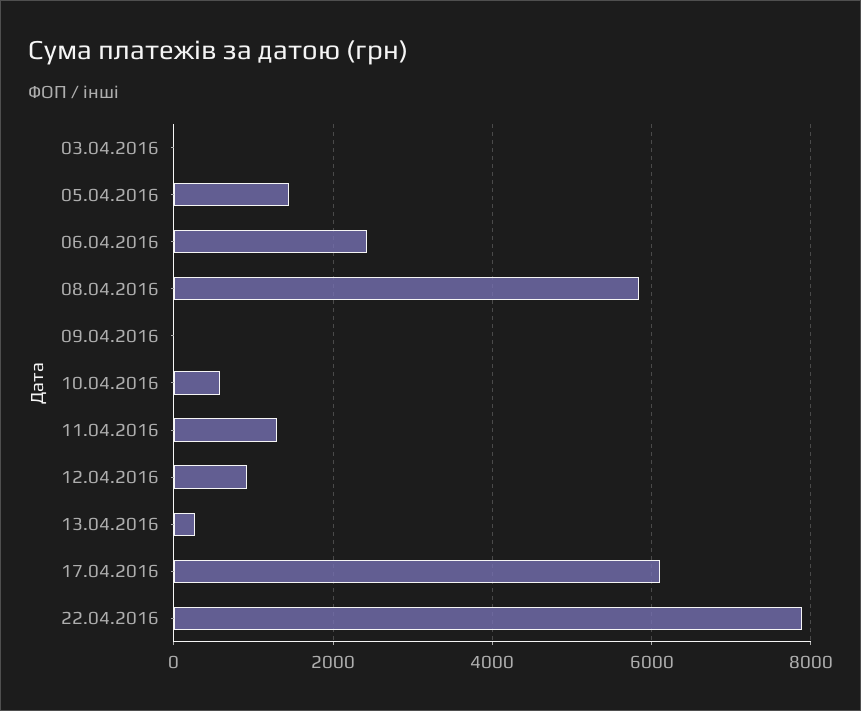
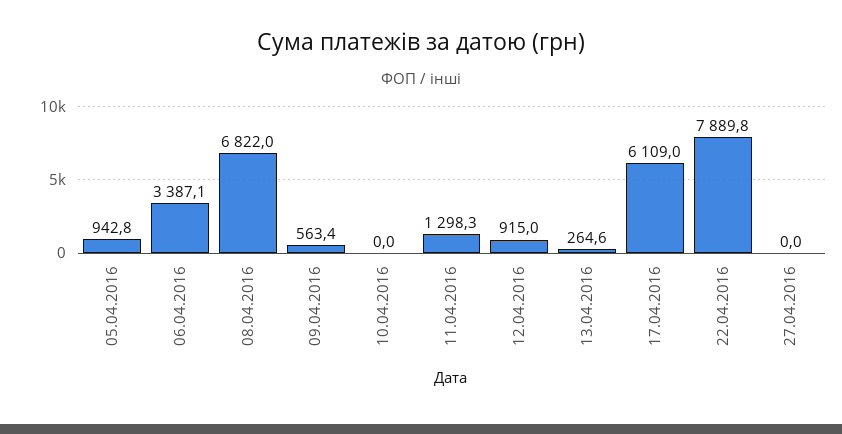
03.04.2016: 0 -> none
05.04.2016: 1400 -> 942.8
06.04.2016: 2400 -> 3387.1
08.04.2016: 5800 -> 6822
09.04.2016: 0 -> 563.4
10.04.2016: 600 -> 0
27.04.2016: none -> 0

